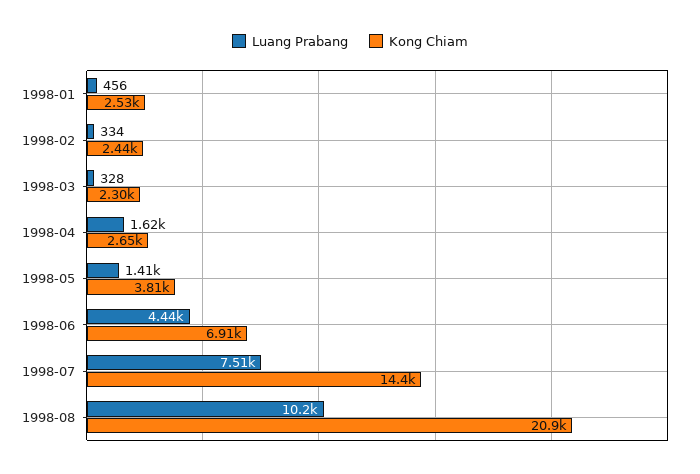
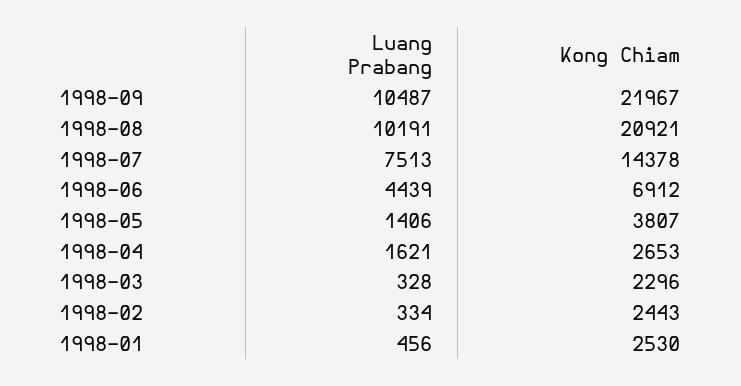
Luang Prabang, 1998-09: none -> 10487
Kong Chiam, 1998-09: none -> 21967

